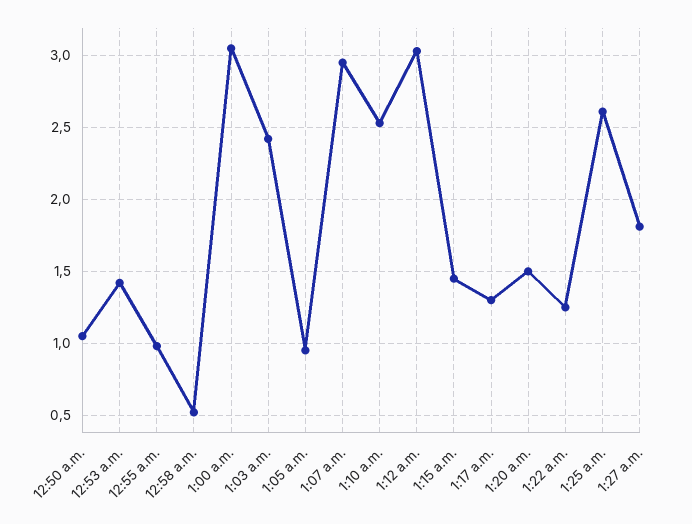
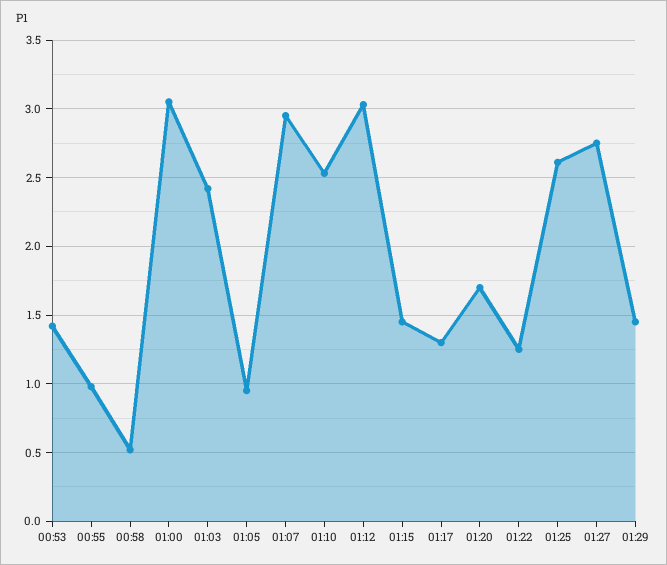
12:50 a.m.: 1.05 -> none
1:20 a.m.: 1.5 -> 1.7
1:27 a.m.: 1.8 -> 2.75
01:29: none -> 1.45

